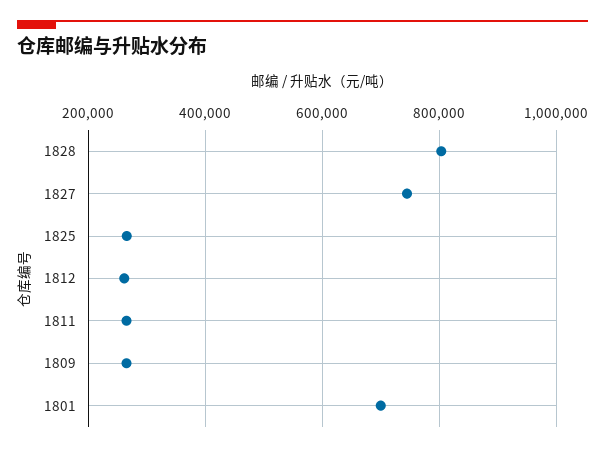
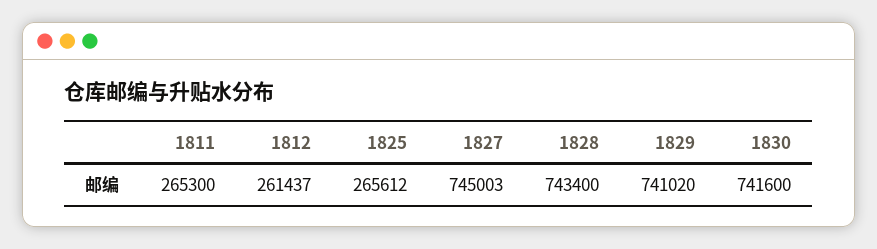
1828: 800000 -> 743400
1809: 260000 -> none
1801: 700000 -> none
1829: none -> 741020
1830: none -> 741600

